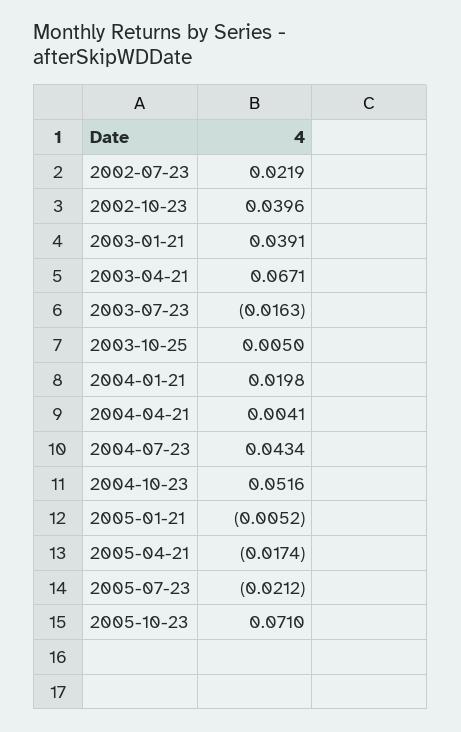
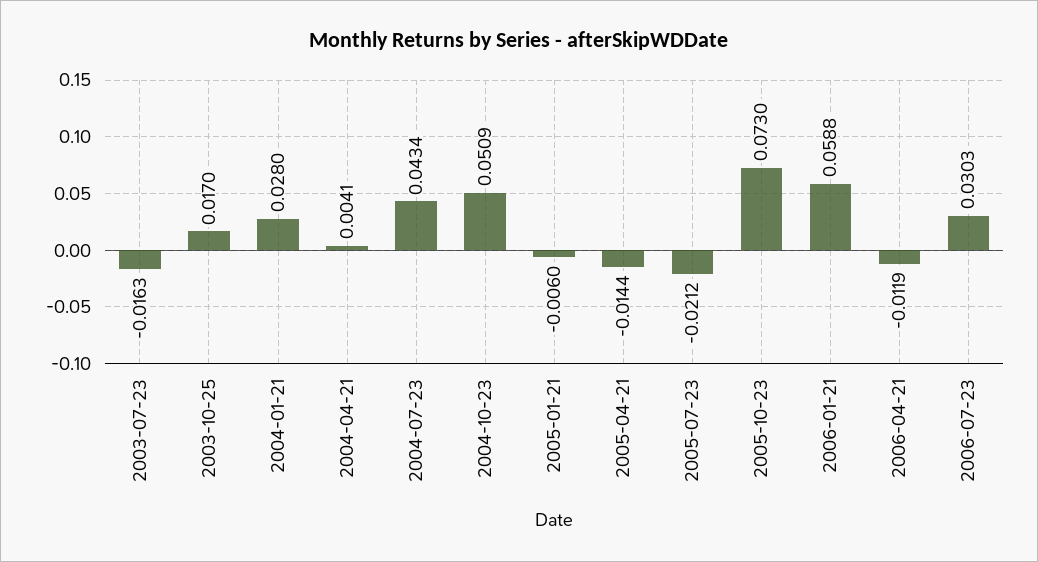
2002-07-23: 0.0219 -> none
2002-10-23: 0.0396 -> none
2003-01-21: 0.0391 -> none
2003-04-21: 0.0671 -> none
2003-10-25: 0.005 -> 0.017
2004-01-21: 0.0198 -> 0.028
2004-10-23: 0.0516 -> 0.0509
2005-01-21: -0.0052 -> -0.006
2005-04-21: -0.0174 -> -0.0144
2005-10-23: 0.071 -> 0.073
2006-01-21: none -> 0.0588
2006-04-21: none -> -0.0119
2006-07-23: none -> 0.0303

